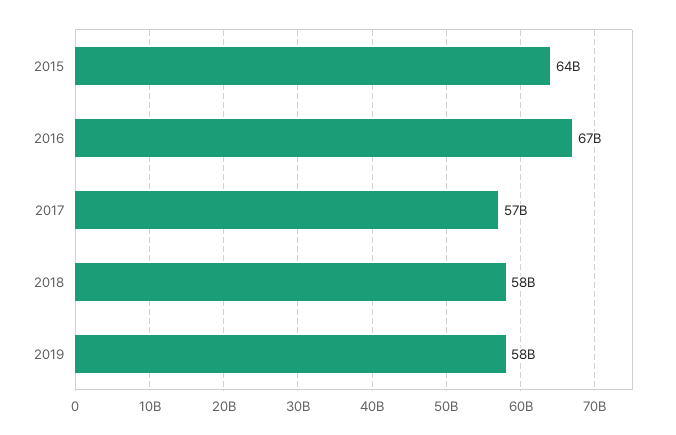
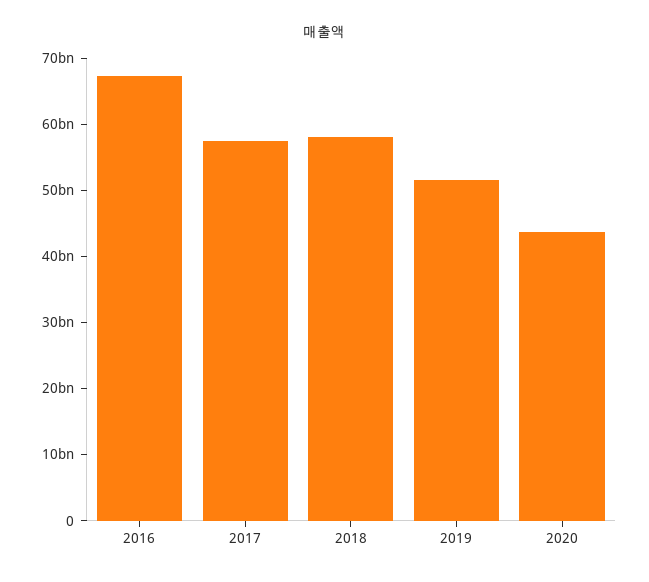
2015: 64000000000 -> none
2019: 58000000000 -> 52000000000
2020: none -> 44000000000

